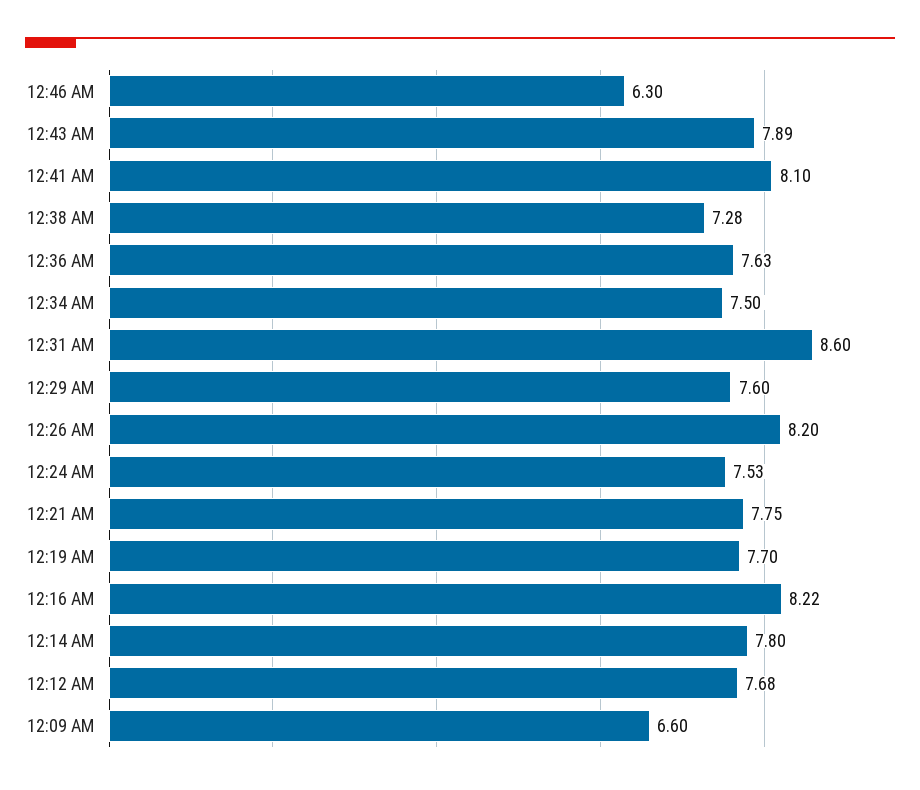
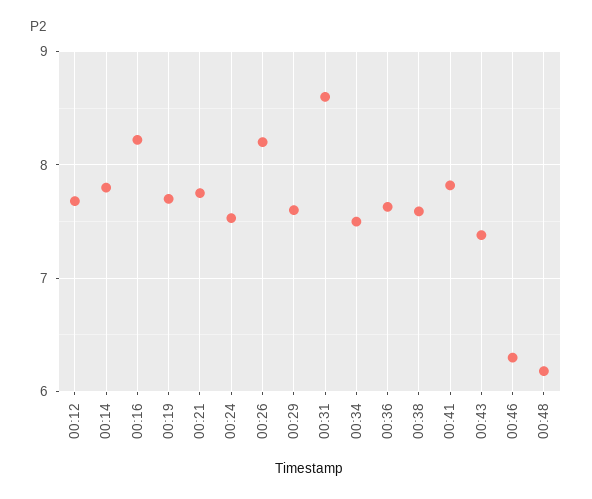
12:43 AM: 7.89 -> 7.4
12:41 AM: 8.1 -> 7.8
12:38 AM: 7.28 -> 7.6
12:09 AM: 6.6 -> none
00:48: none -> 6.2

